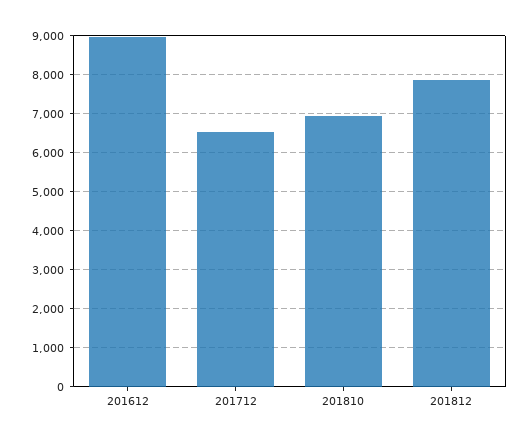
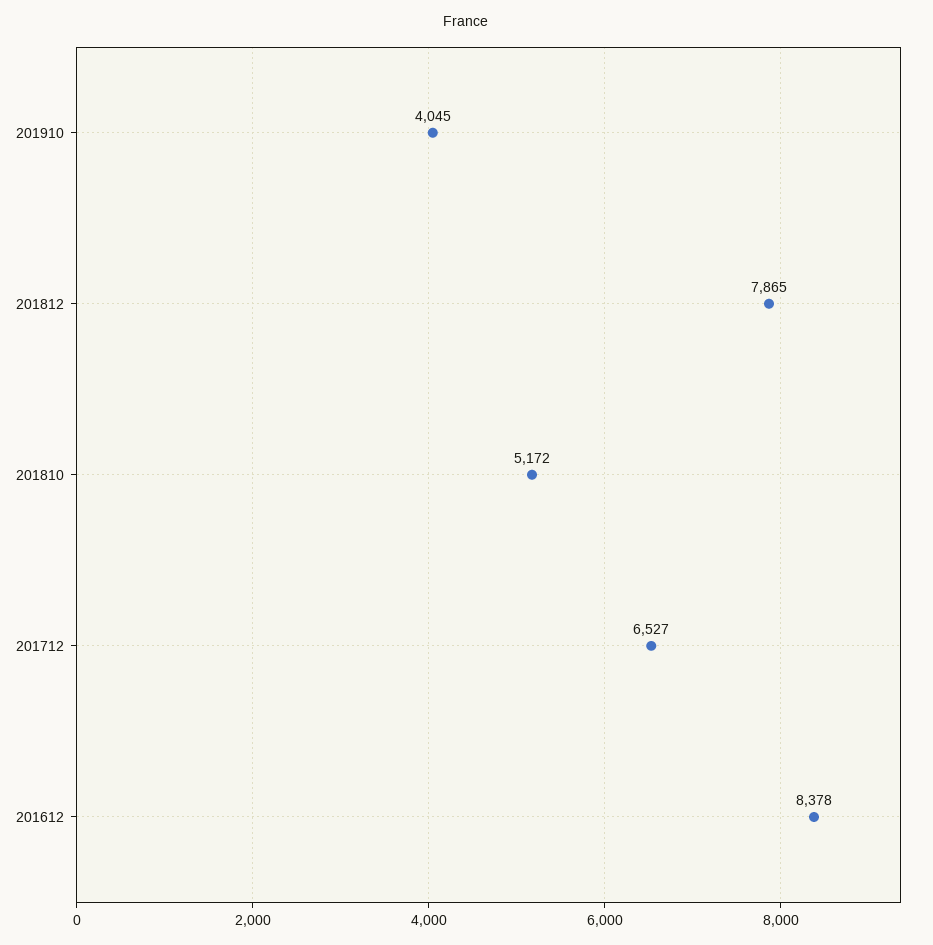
201612: 9000 -> 8378
201810: 7000 -> 5172
201910: none -> 4045

